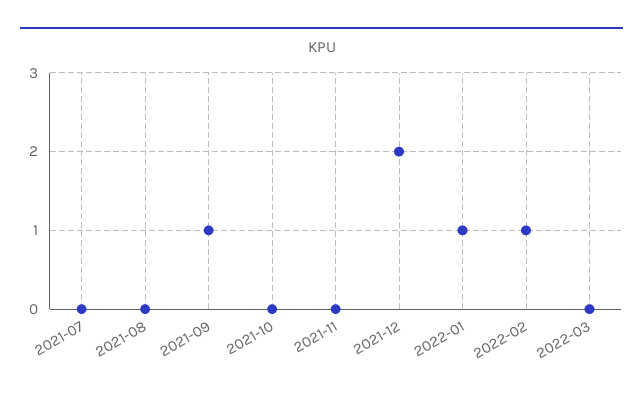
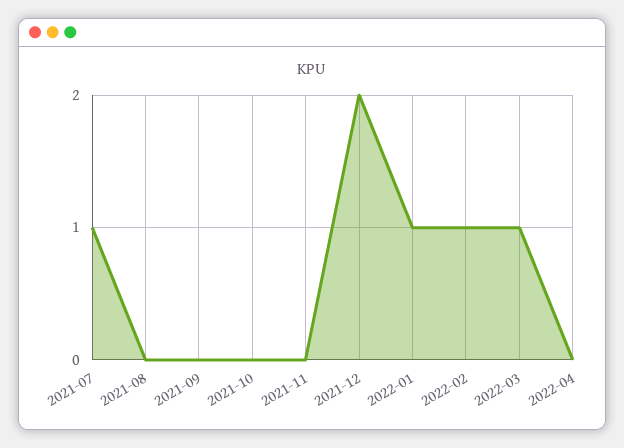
2021-07: 0 -> 1
2021-09: 1 -> 0
2022-03: 0 -> 1
2022-04: none -> 0

